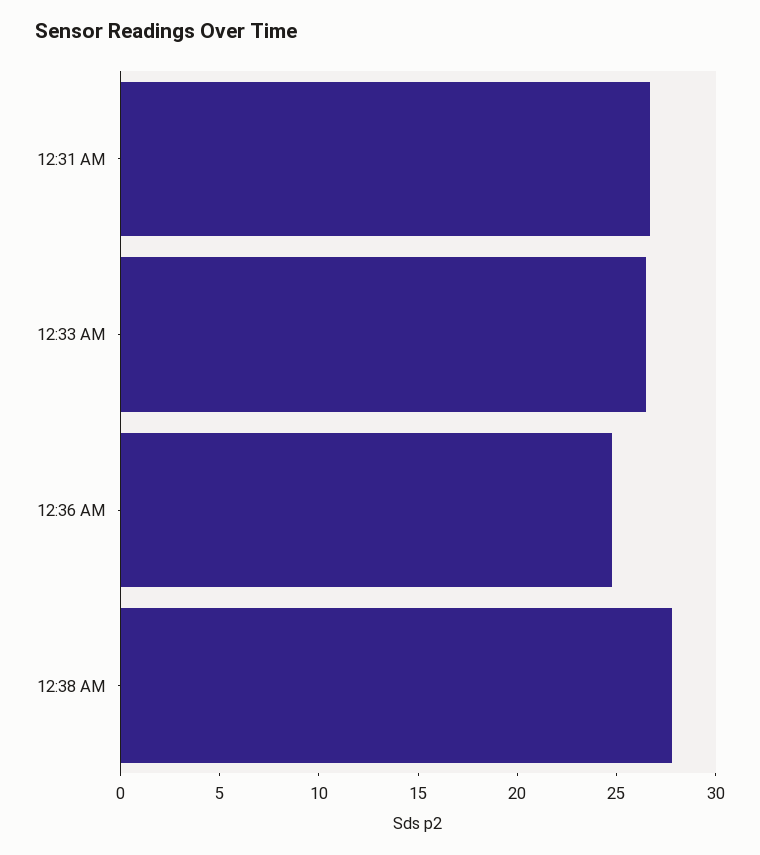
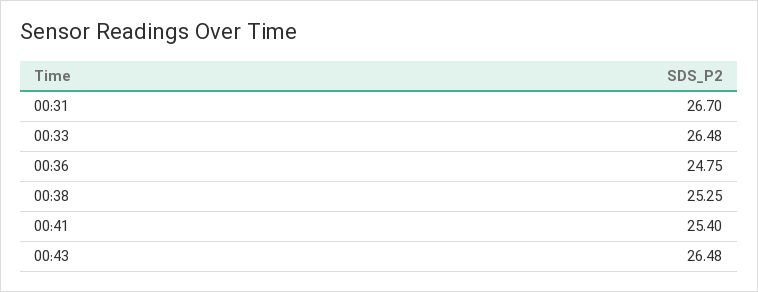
12:38 AM: 28 -> 25.25
00:41: none -> 25.4
00:43: none -> 26.48

